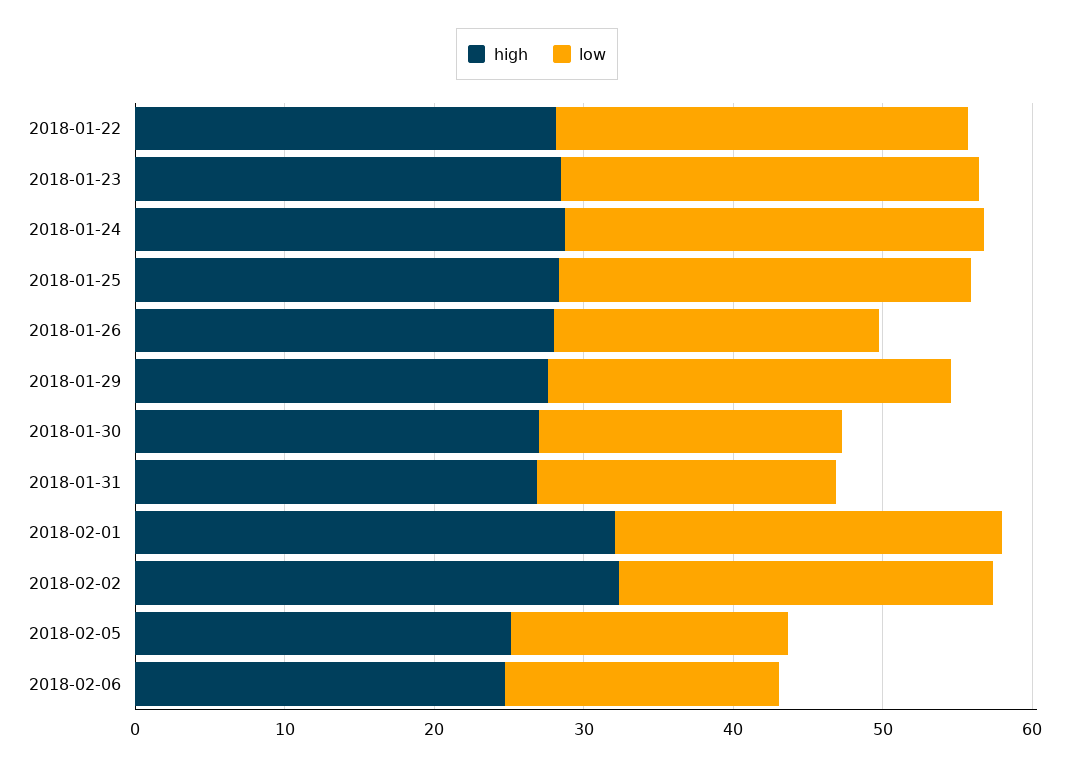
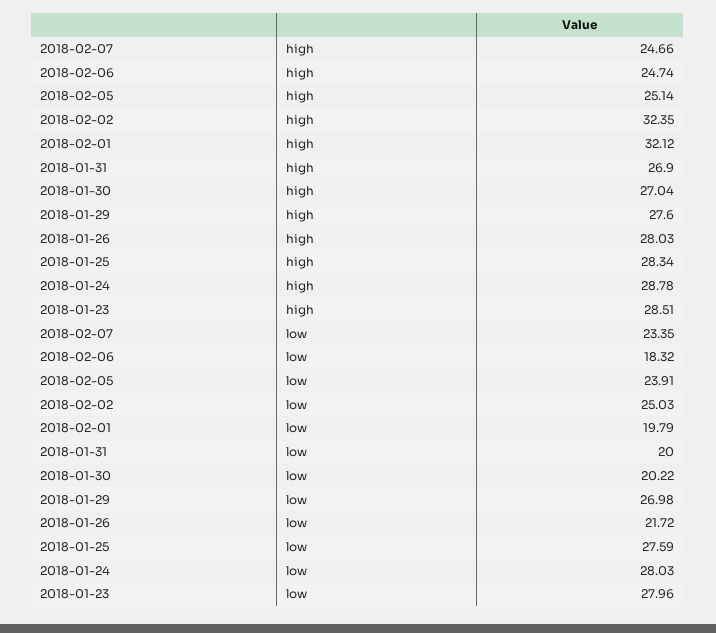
high, 2018-01-22: 28 -> none
low, 2018-01-22: 28 -> none
low, 2018-02-01: 26 -> 19.79
low, 2018-02-05: 18 -> 23.91
high, 2018-02-07: none -> 24.66
low, 2018-02-07: none -> 23.35

